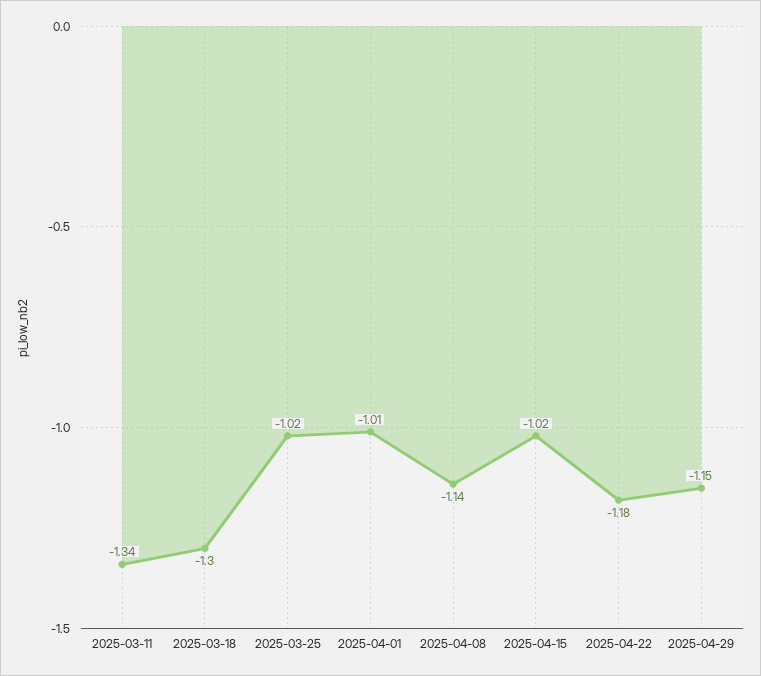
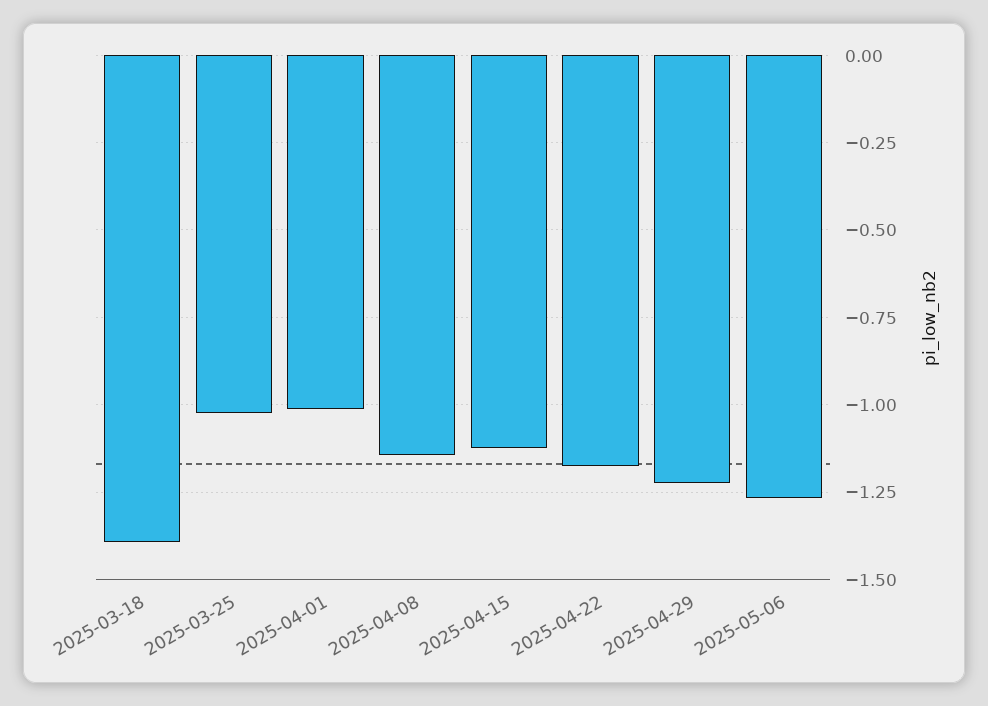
2025-03-11: -1.34 -> none
2025-03-18: -1.3 -> -1.4
2025-04-15: -1.02 -> -1.125
2025-04-29: -1.15 -> -1.225
2025-05-06: none -> -1.275

